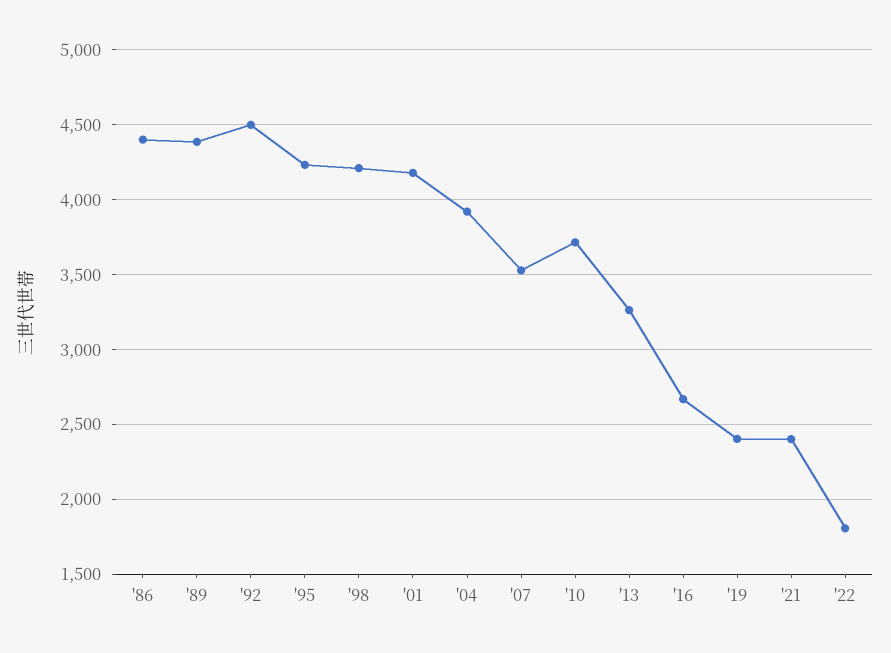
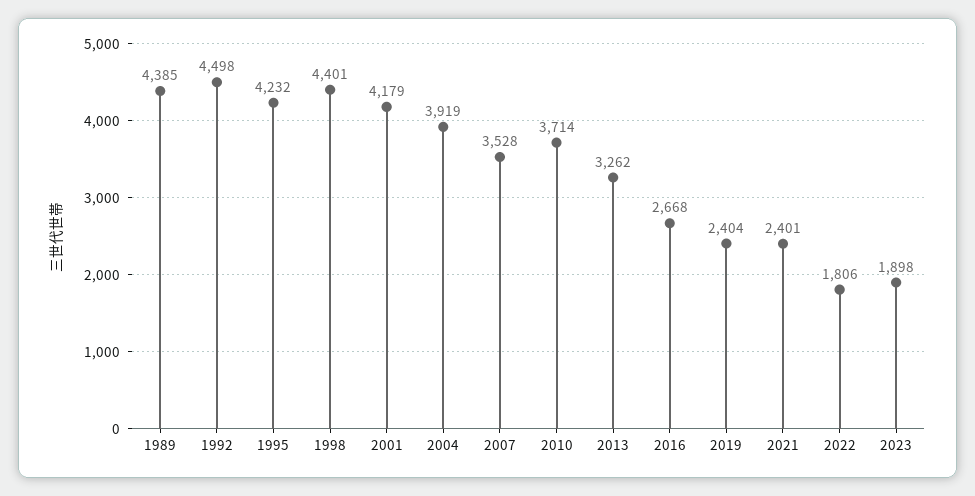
'86: 4400 -> none
'98: 4200 -> 4401
2023: none -> 1898

